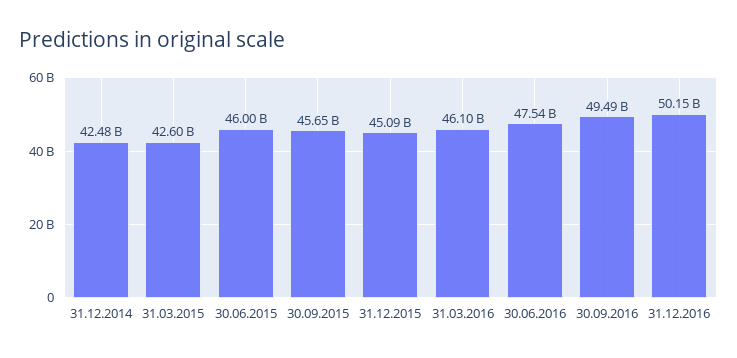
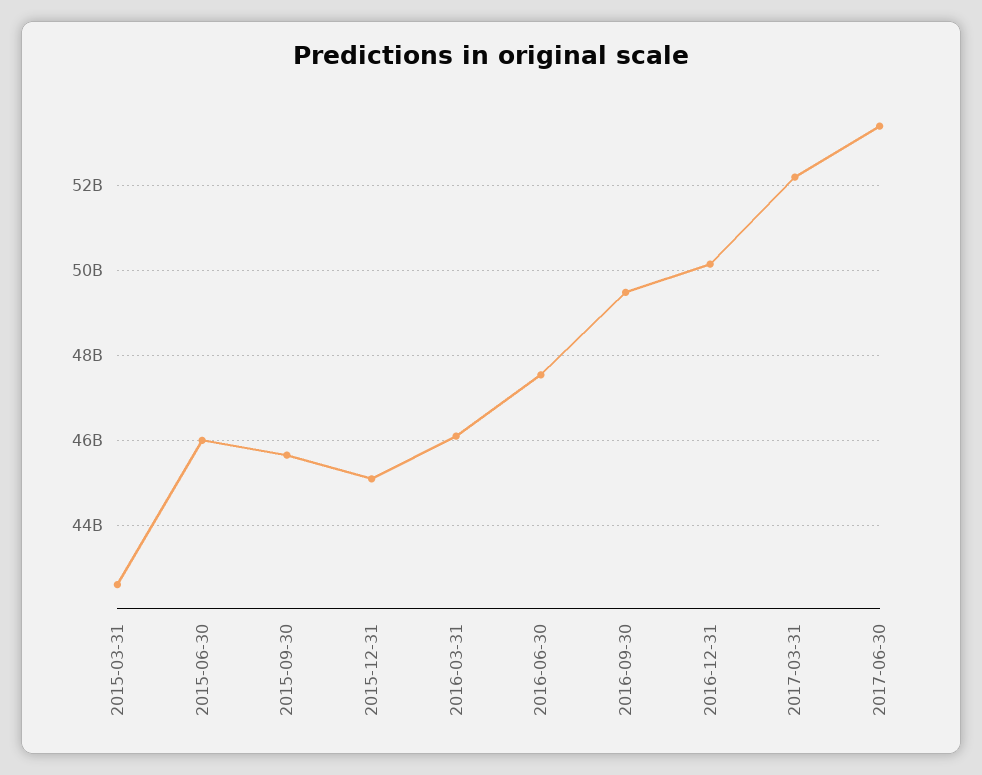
31.12.2014: 42480000000 -> none
2017-03-31: none -> 52200000000
2017-06-30: none -> 53400000000

